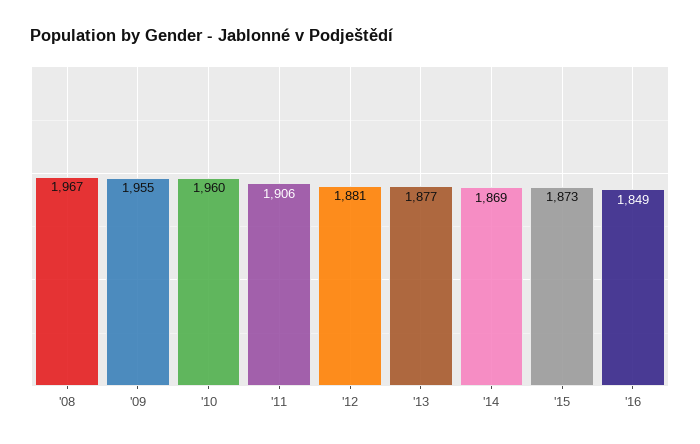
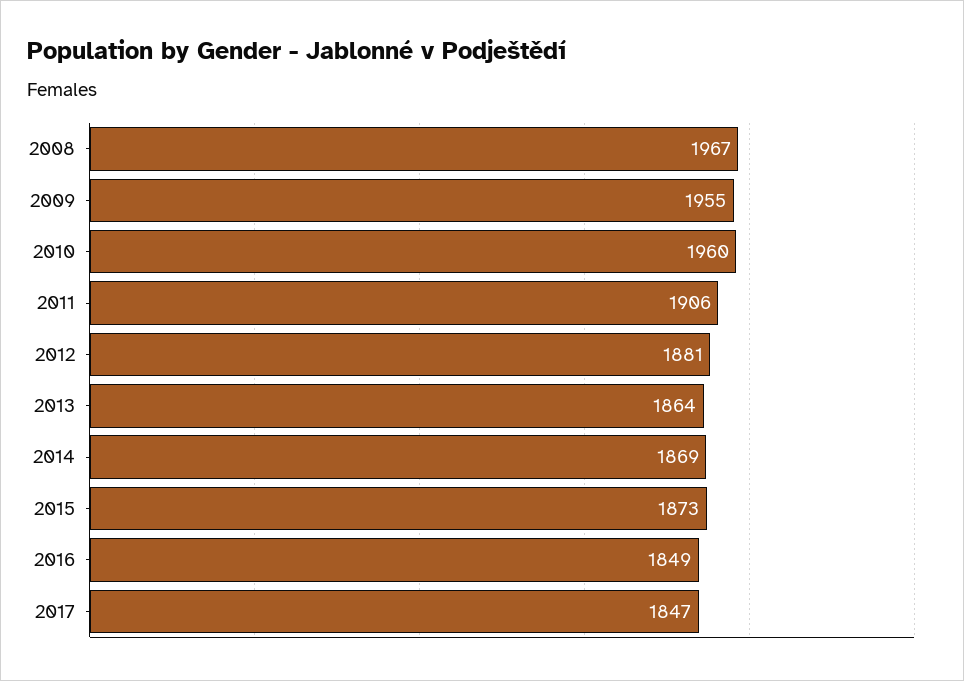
'13: 1877 -> 1864
2017: none -> 1847

